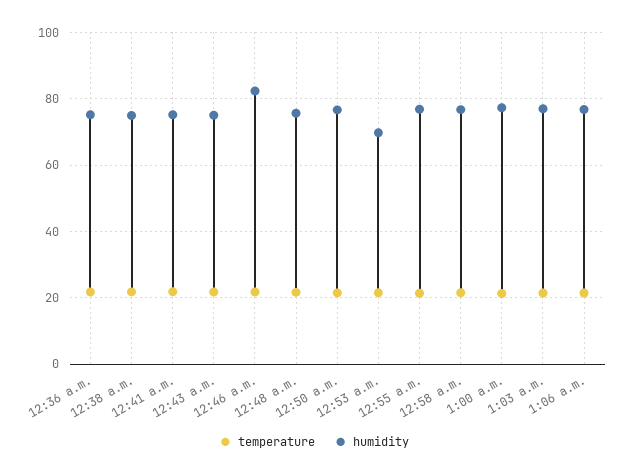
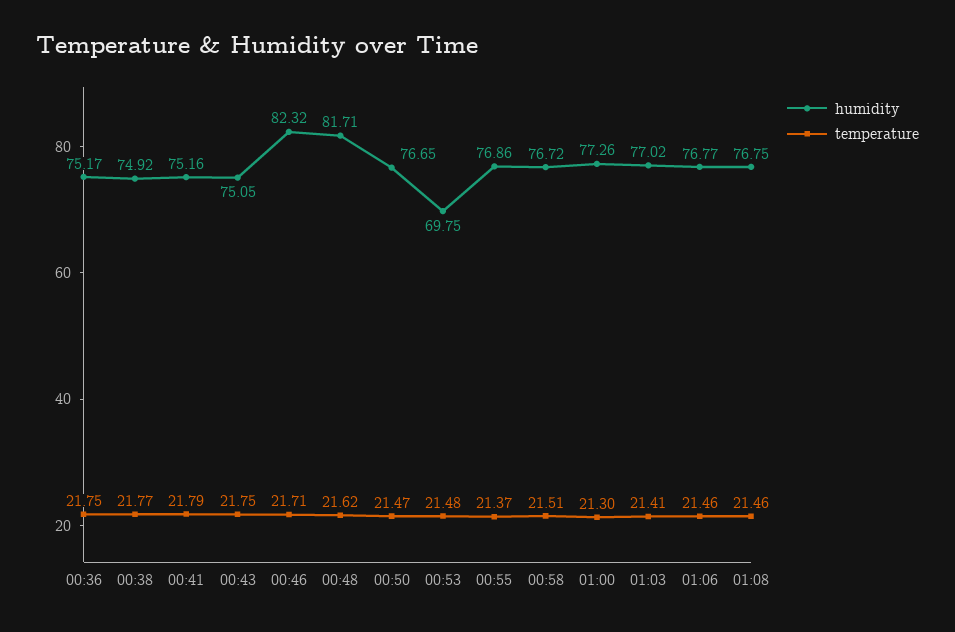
humidity, 12:48 a.m.: 76 -> 81.71
humidity, 01:08: none -> 76.75
temperature, 01:08: none -> 21.46

